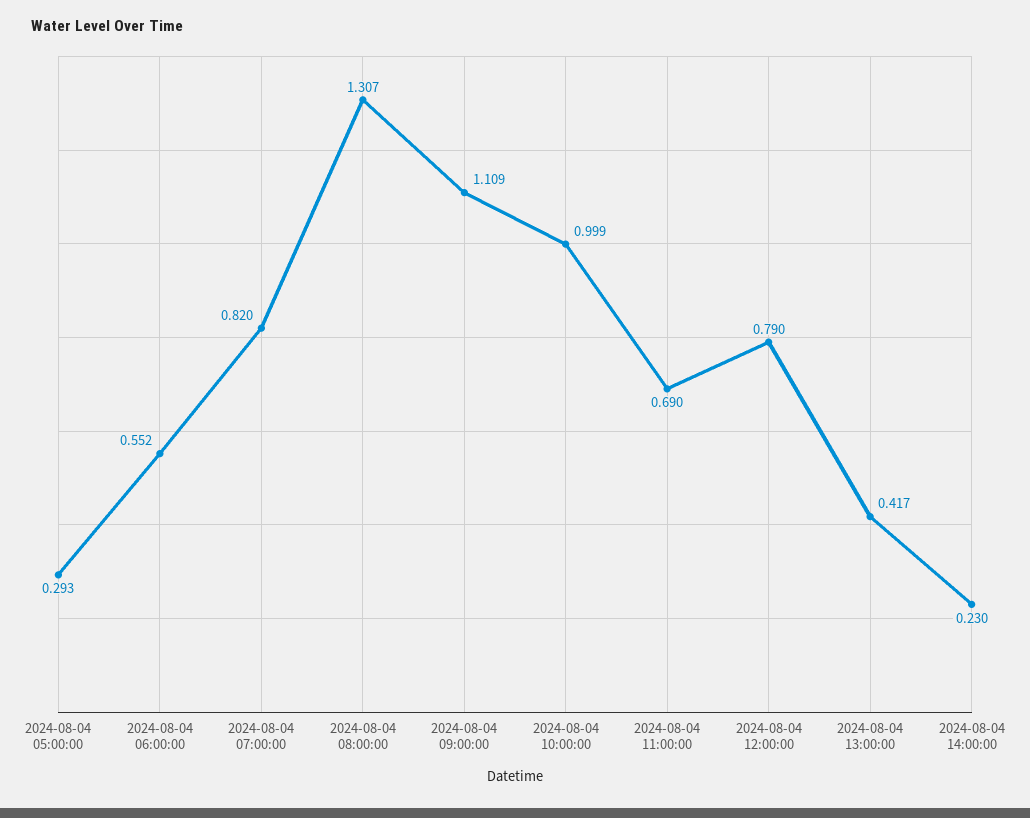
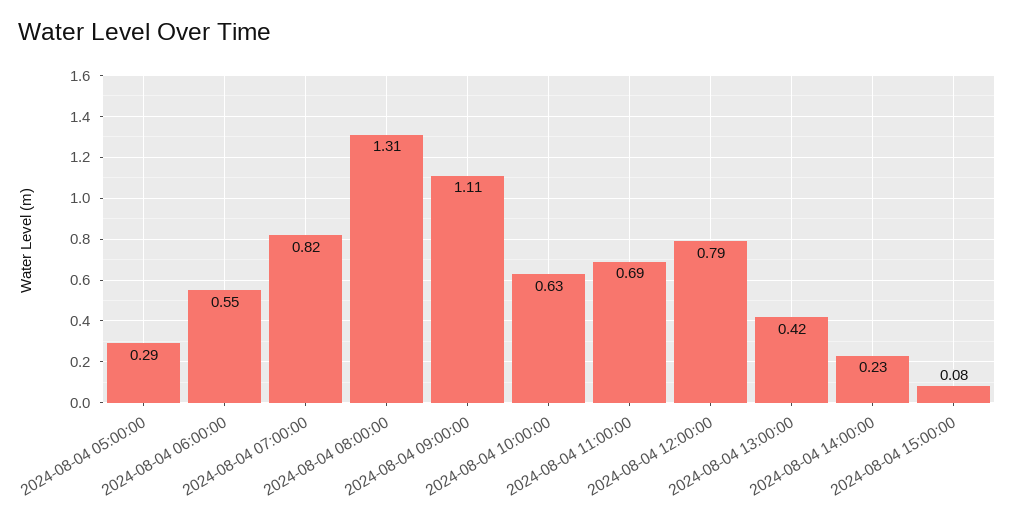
2024-08-04 10:00:00: 0.999 -> 0.63
2024-08-04 15:00:00: none -> 0.08

